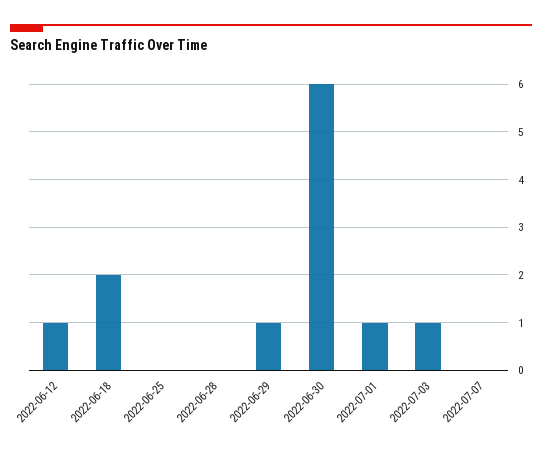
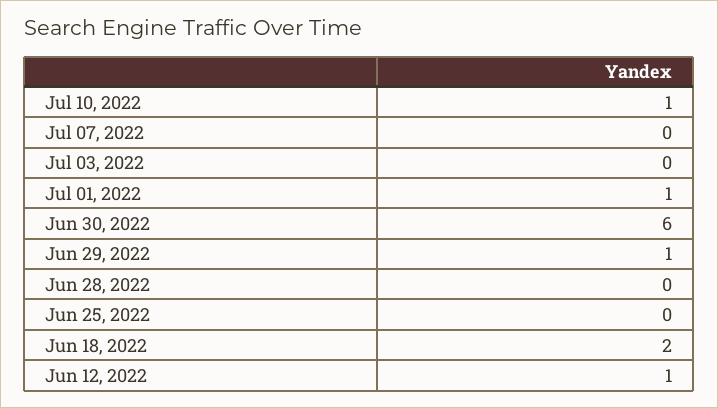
2022-07-03: 1 -> 0
Jul 10, 2022: none -> 1

